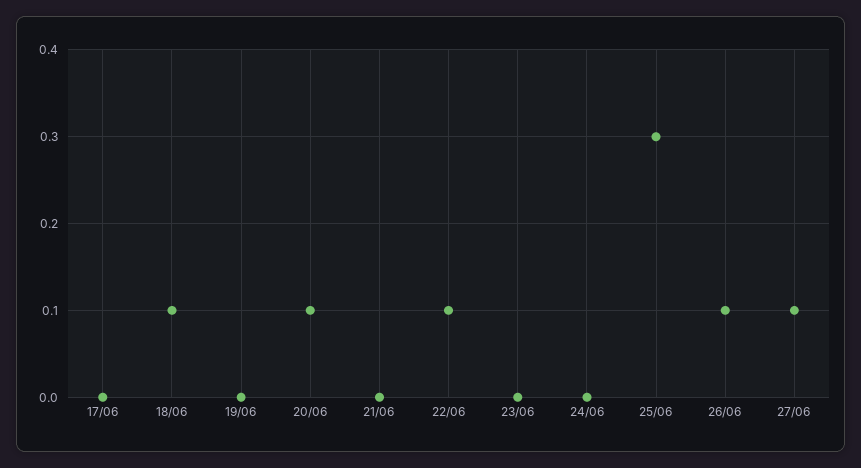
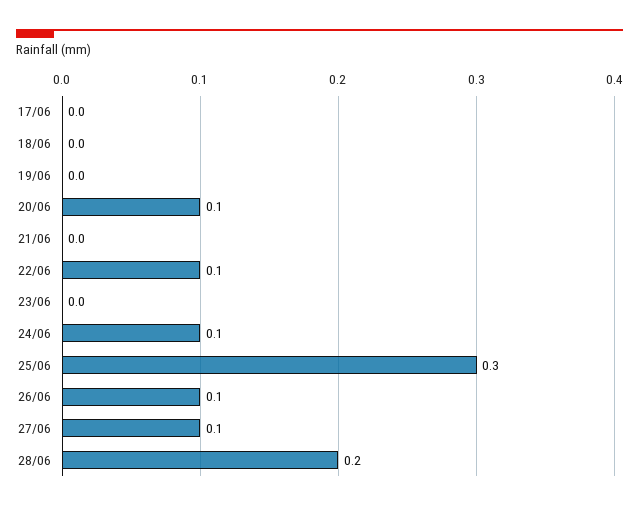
18/06: 0.1 -> 0
24/06: 0 -> 0.1
28/06: none -> 0.2

